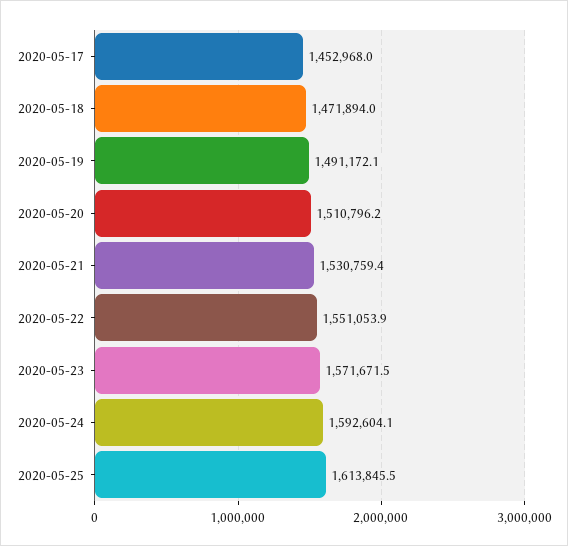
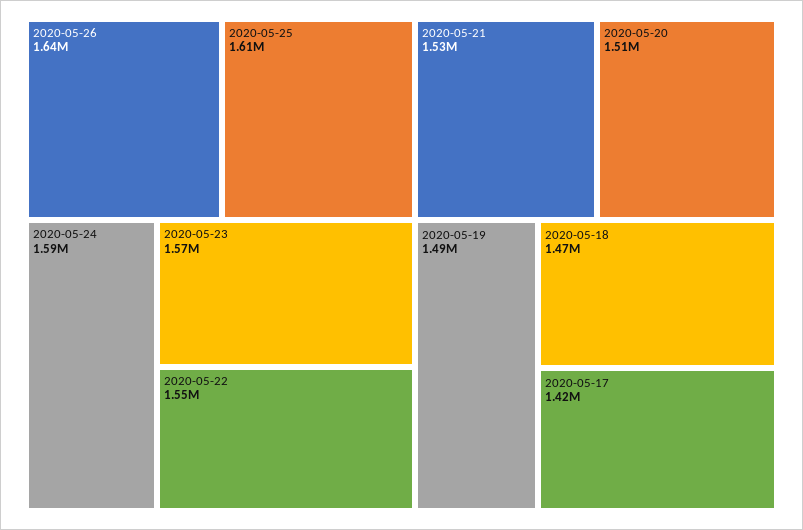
2020-05-17: 1452968 -> 1420000
2020-05-26: none -> 1640000

